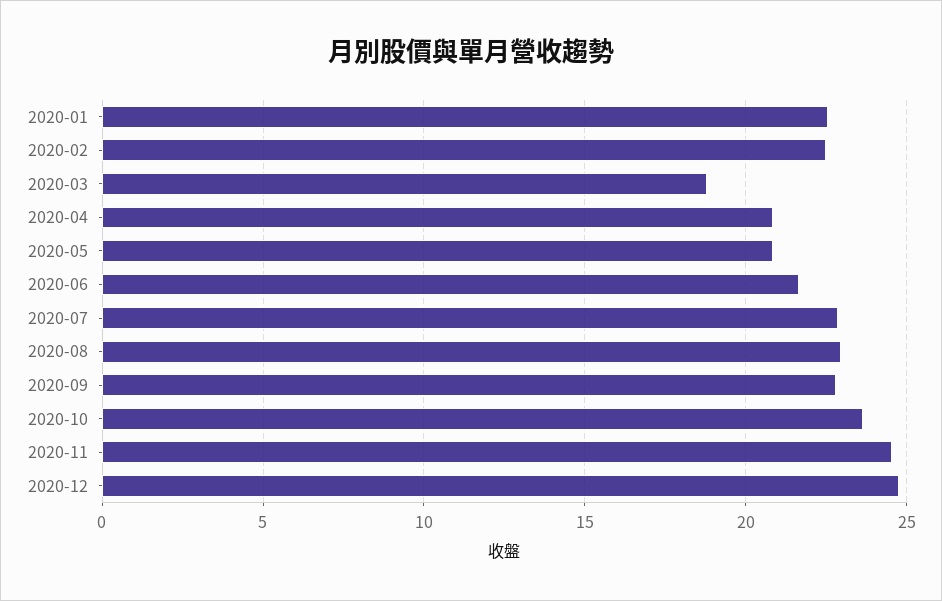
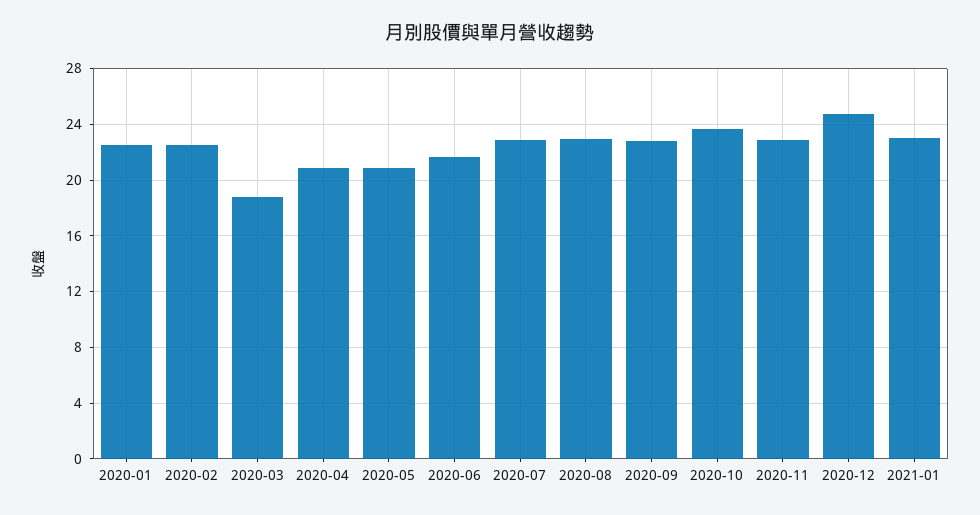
2020-11: 24.5 -> 23
2021-01: none -> 23

